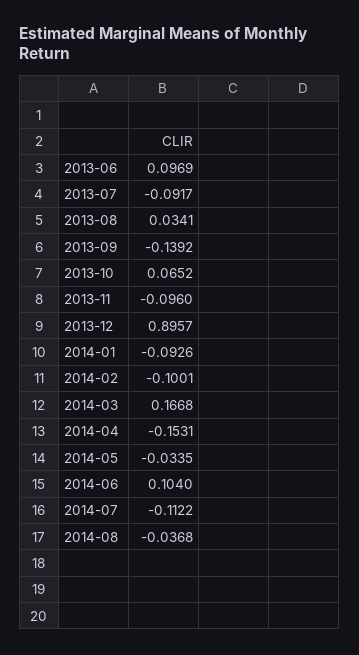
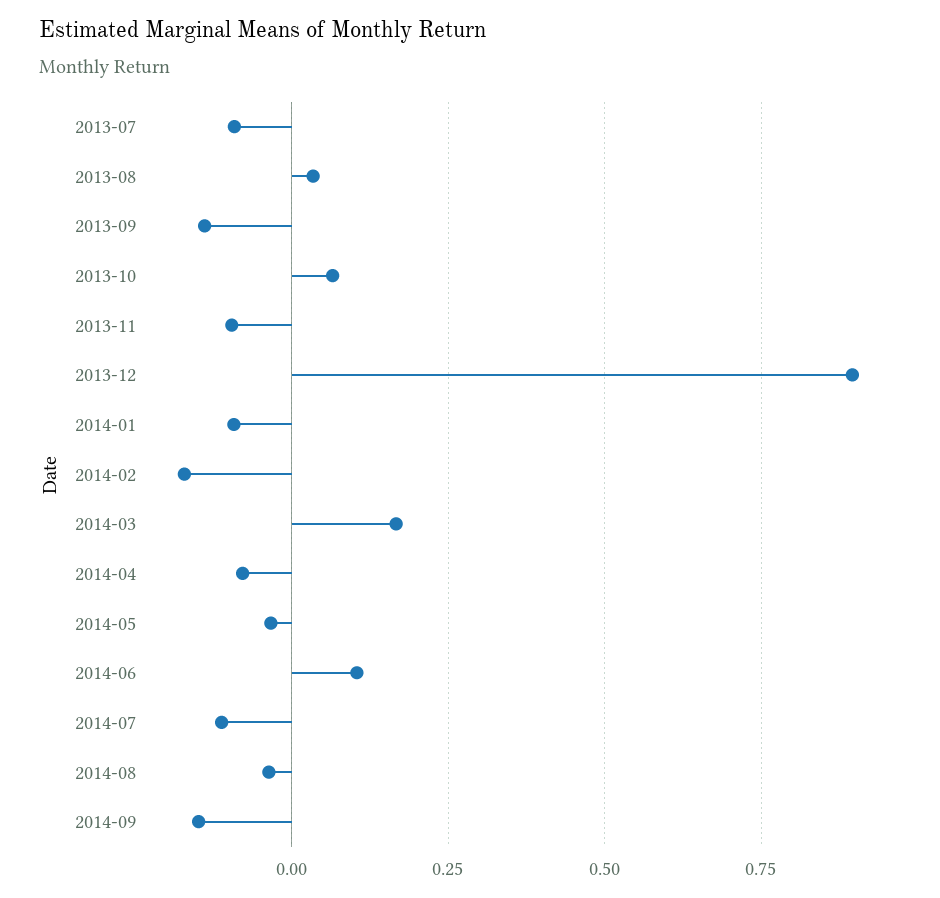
2013-06: 0.0969 -> none
2014-02: -0.1001 -> -0.175
2014-04: -0.1531 -> -0.075
2014-09: none -> -0.15

